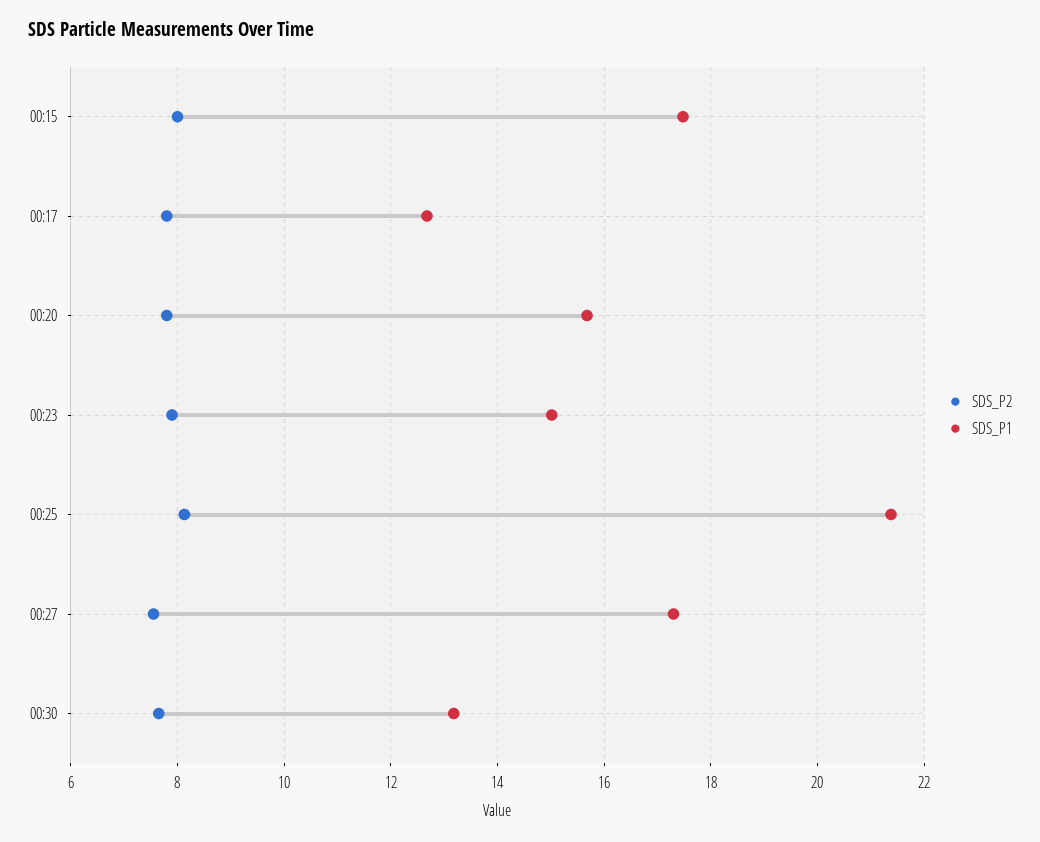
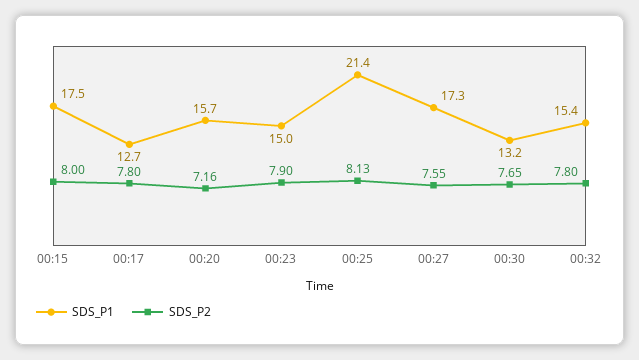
SDS_P2, 00:20: 7.8 -> 7.16
SDS_P1, 00:32: none -> 15.4
SDS_P2, 00:32: none -> 7.8

